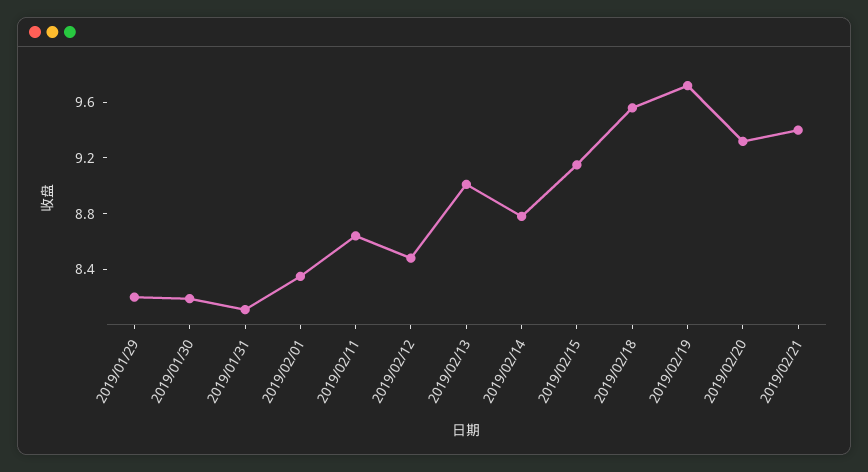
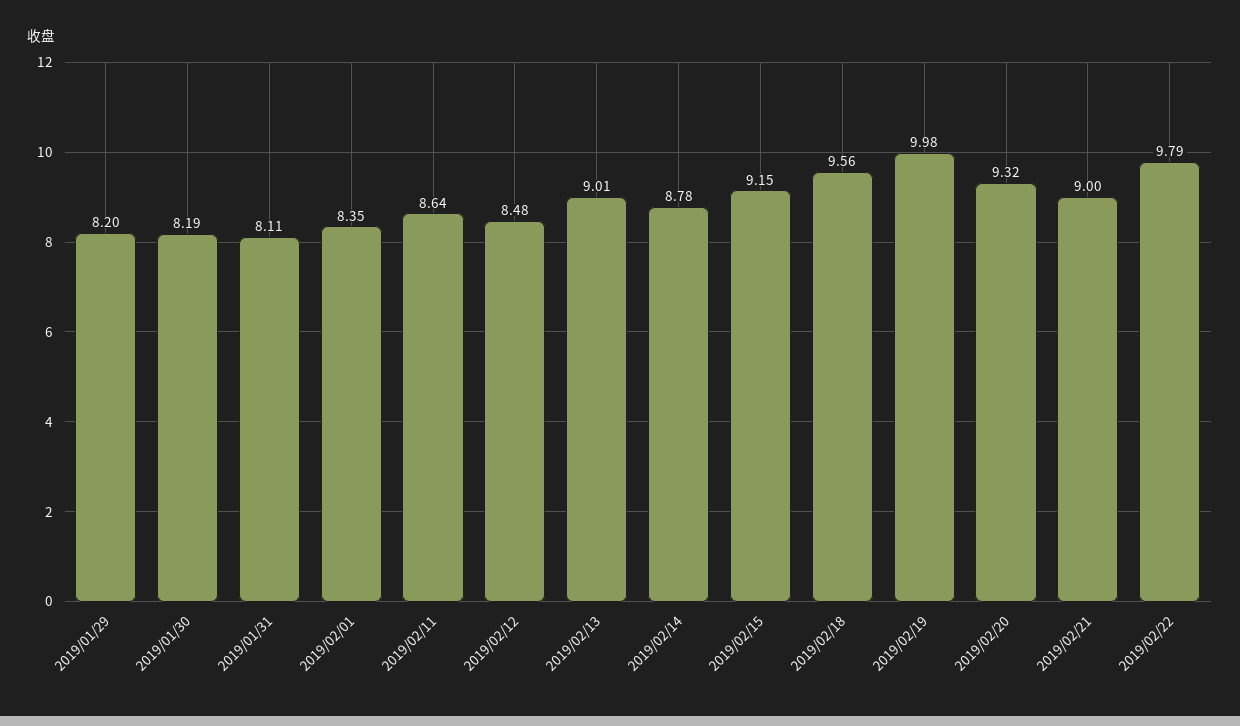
2019/02/19: 9.7 -> 9.98
2019/02/21: 9.4 -> 9
2019/02/22: none -> 9.79

